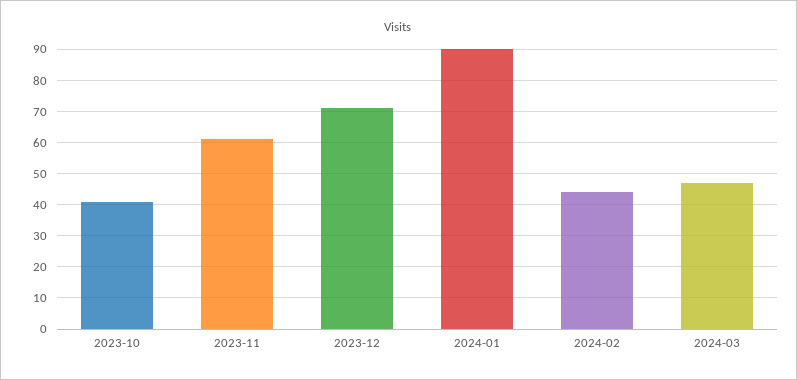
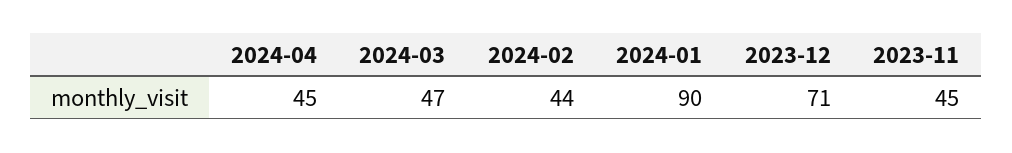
2023-10: 40 -> none
2023-11: 60 -> 45
2024-04: none -> 45

